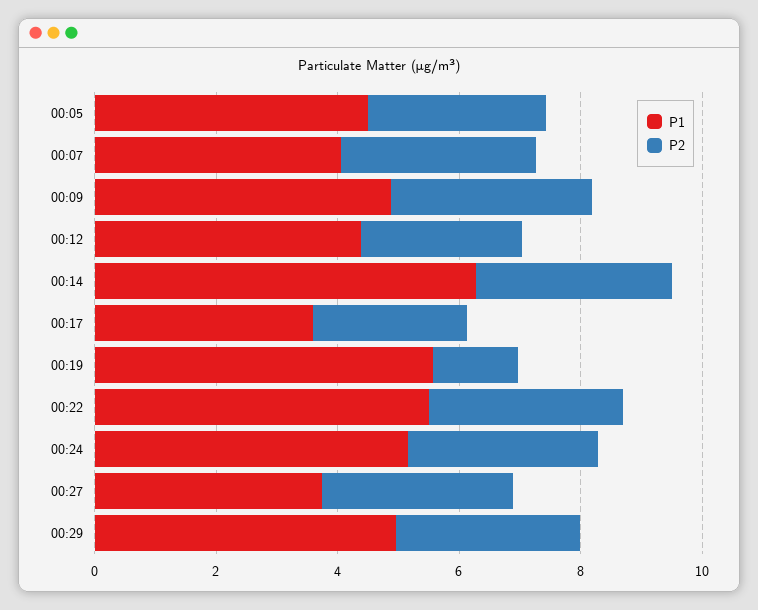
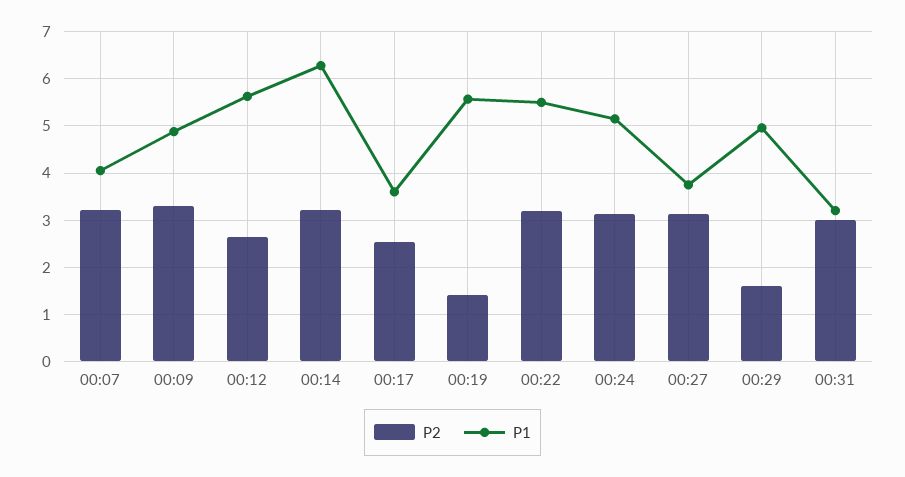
P1, 00:05: 4.5 -> none
P2, 00:05: 3 -> none
P1, 00:12: 4.5 -> 5.6
P2, 00:29: 3 -> 1.6
P2, 00:31: none -> 3
P1, 00:31: none -> 3.2

